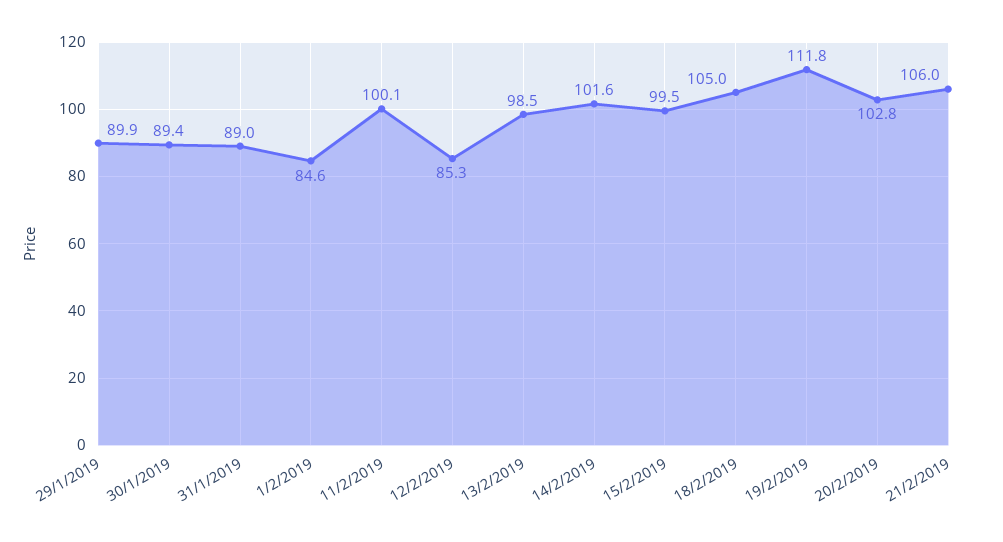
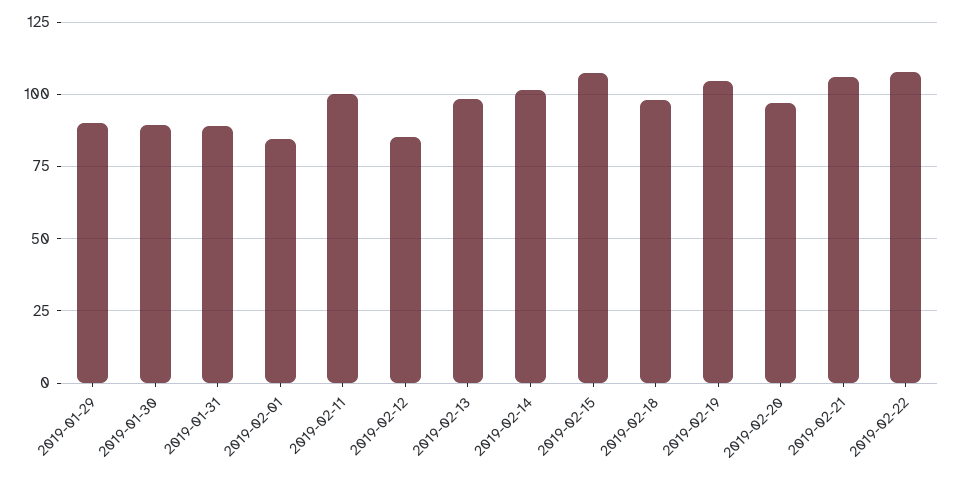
15/2/2019: 99.5 -> 107.5
18/2/2019: 105 -> 97.5
19/2/2019: 111.8 -> 105
20/2/2019: 102.8 -> 97.5
2019-02-22: none -> 107.5

